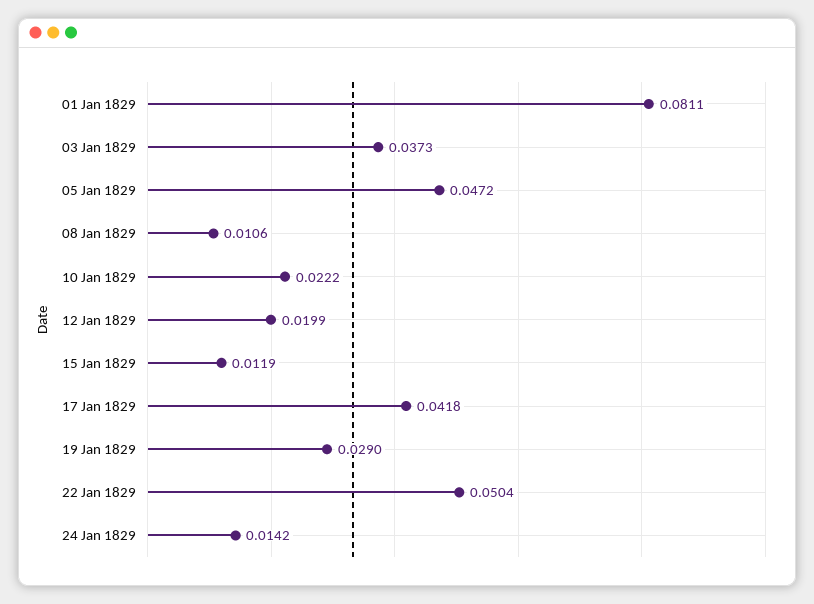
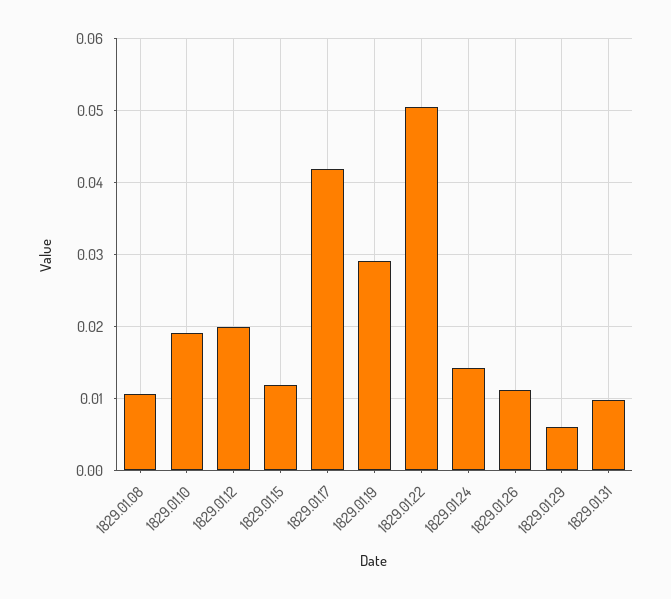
01 Jan 1829: 0.0811 -> none
03 Jan 1829: 0.0373 -> none
05 Jan 1829: 0.0472 -> none
10 Jan 1829: 0.0222 -> 0.019
1829.01.26: none -> 0.011
1829.01.29: none -> 0.006
1829.01.31: none -> 0.01

